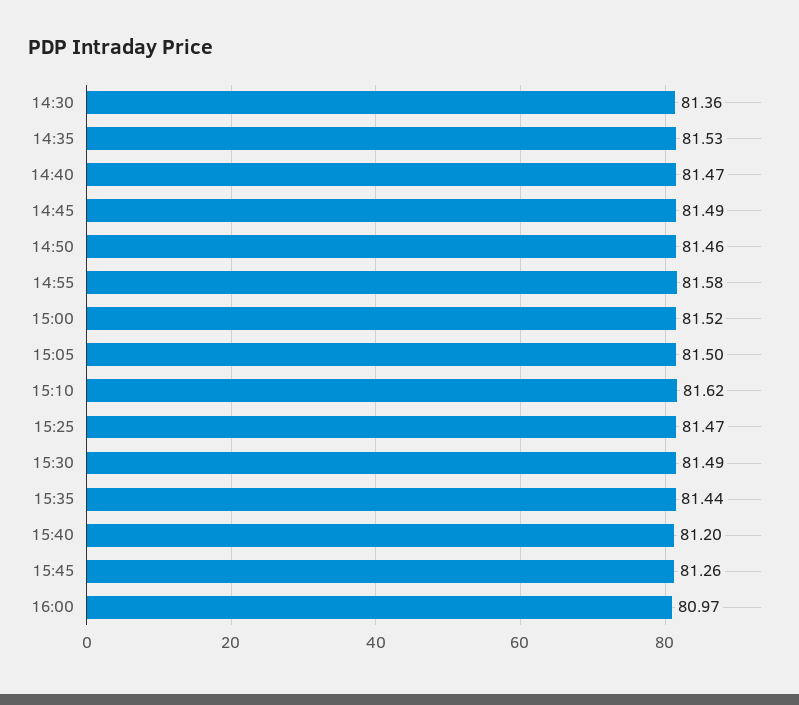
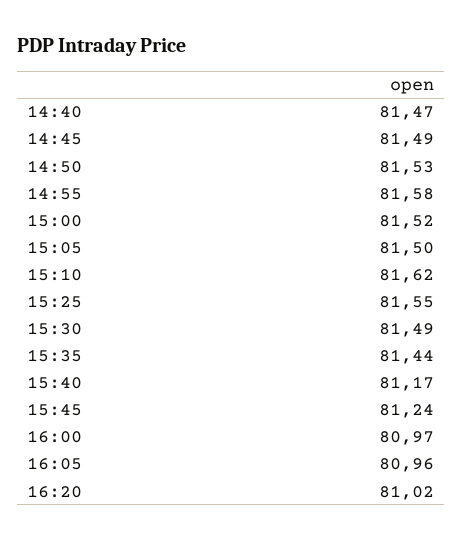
14:30: 81.36 -> none
14:35: 81.53 -> none
14:50: 81.46 -> 81.53
15:25: 81.47 -> 81.55
15:40: 81.2 -> 81.17
15:45: 81.26 -> 81.24
16:05: none -> 80.96
16:20: none -> 81.02

